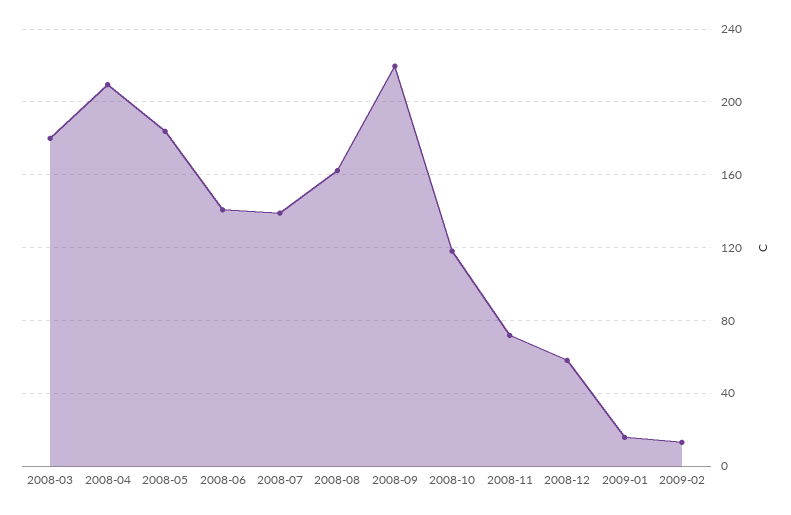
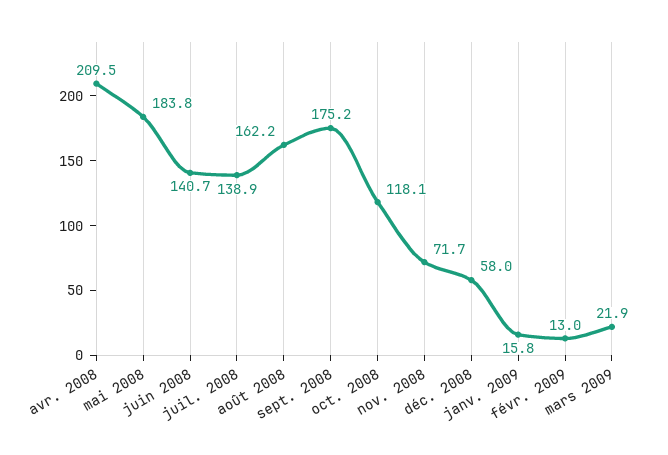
2008-03: 180 -> none
2008-09: 220 -> 175.2
mars 2009: none -> 21.9

